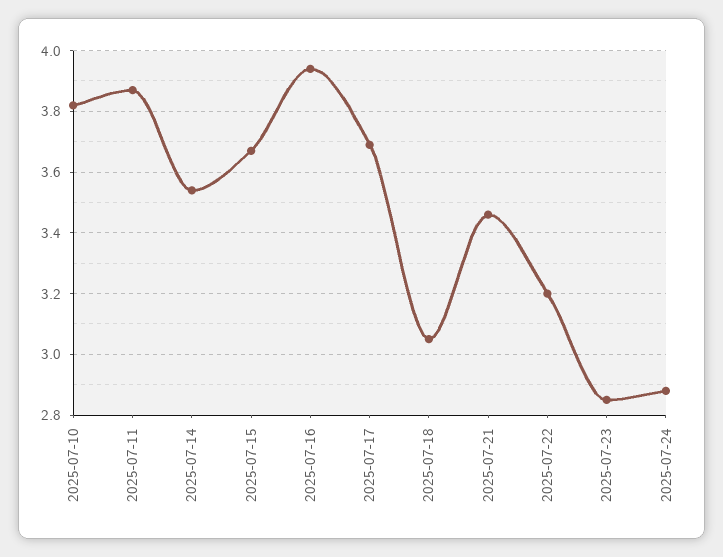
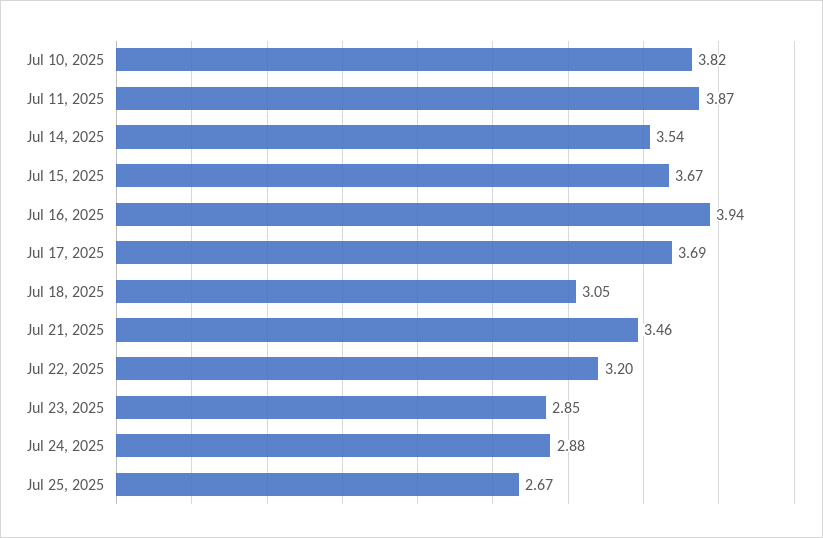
Jul 25, 2025: none -> 2.67

